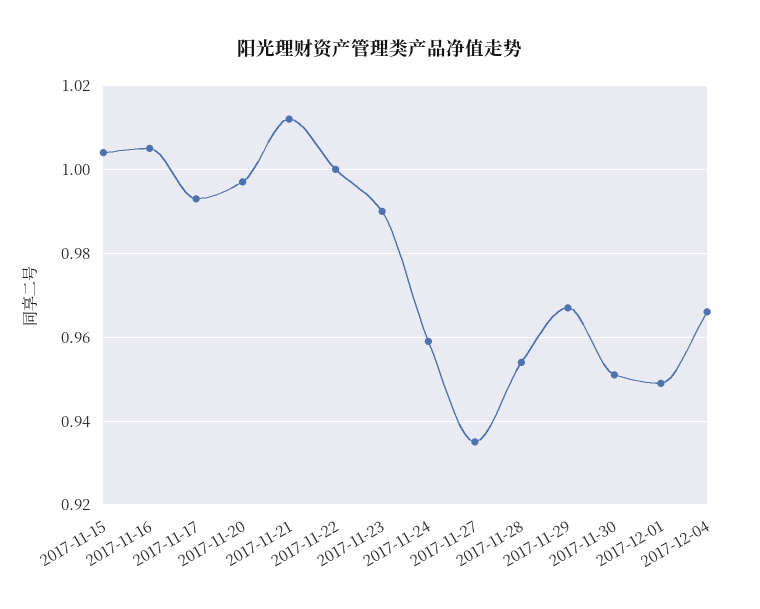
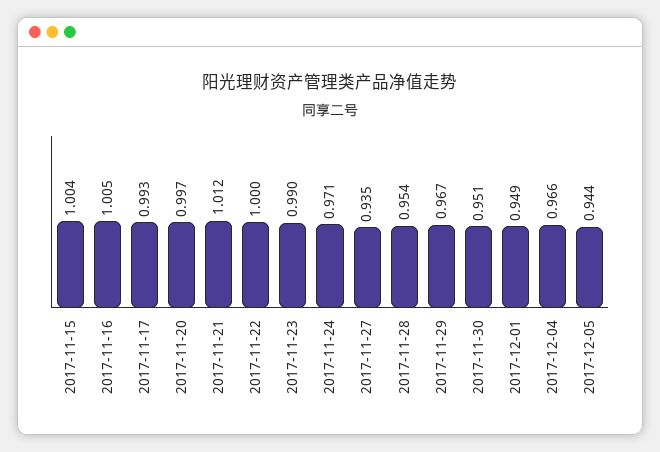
2017-11-24: 0.96 -> 0.971
2017-12-05: none -> 0.944

